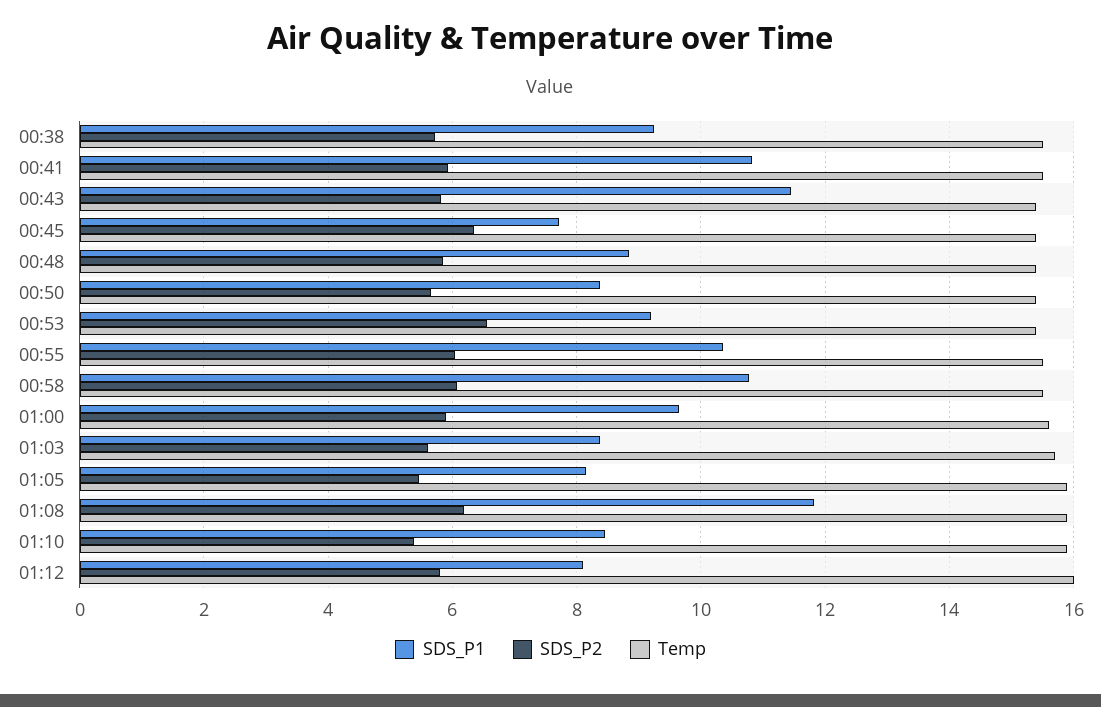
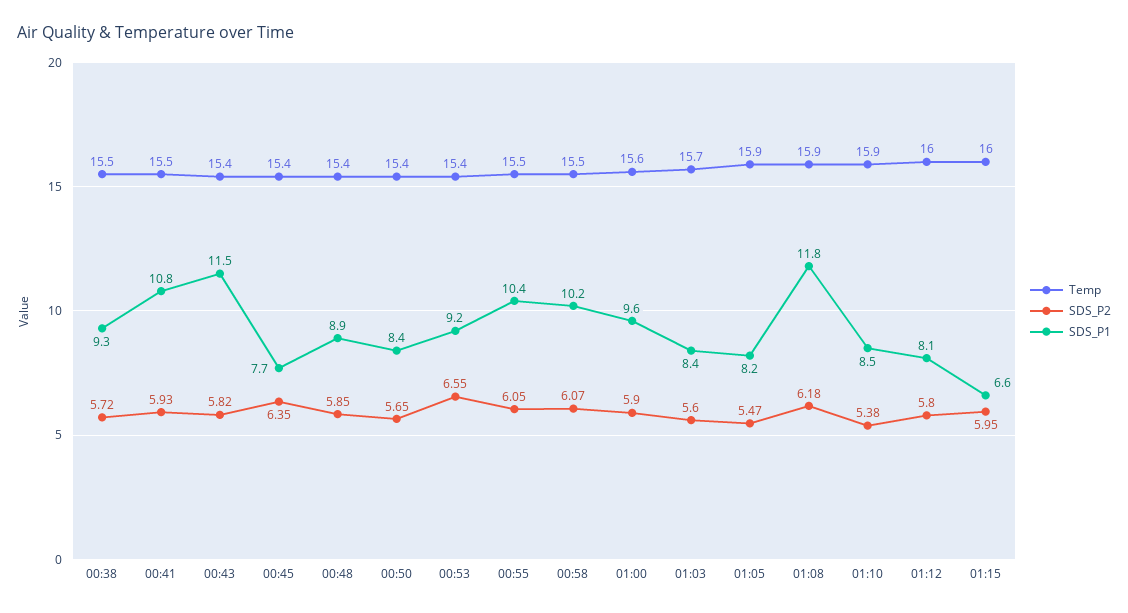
SDS_P1, 00:58: 10.8 -> 10.2
Temp, 01:15: none -> 16
SDS_P2, 01:15: none -> 5.95
SDS_P1, 01:15: none -> 6.6

